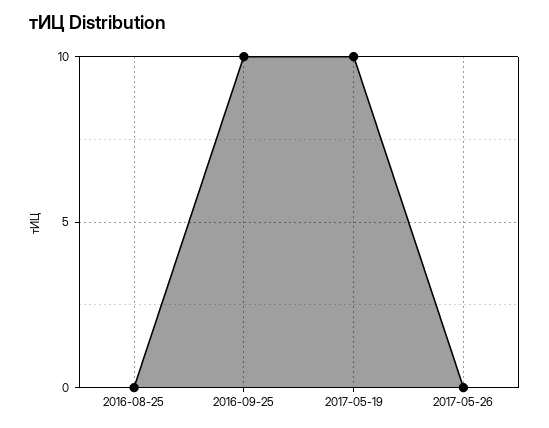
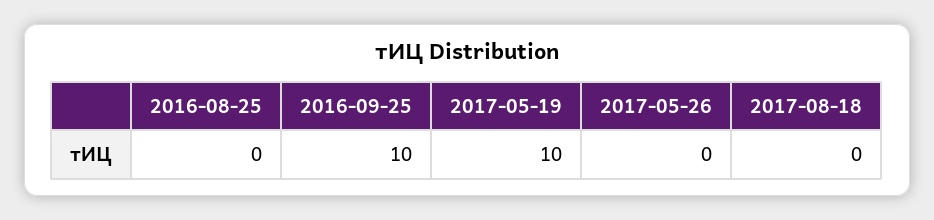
2017-08-18: none -> 0

